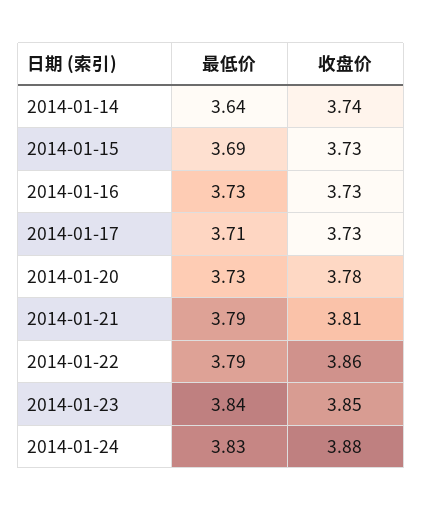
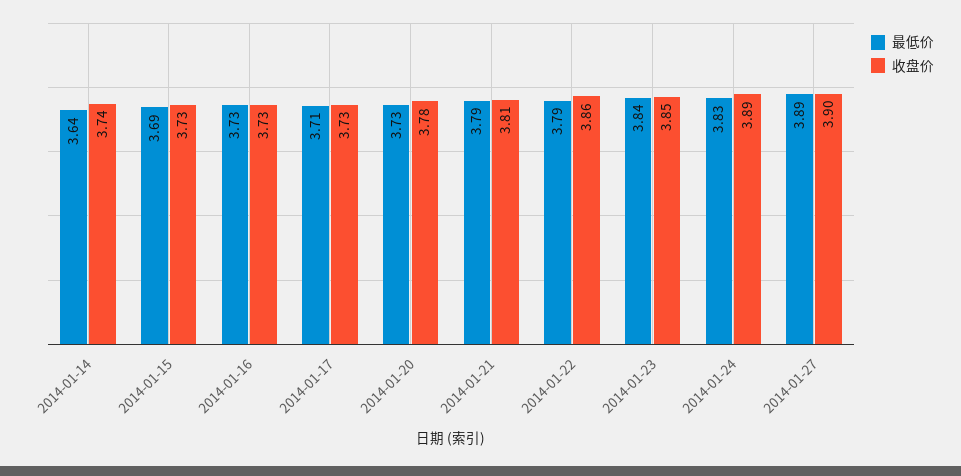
收盘价, 2014-01-24: 3.88 -> 3.89
最低价, 2014-01-27: none -> 3.89
收盘价, 2014-01-27: none -> 3.9

